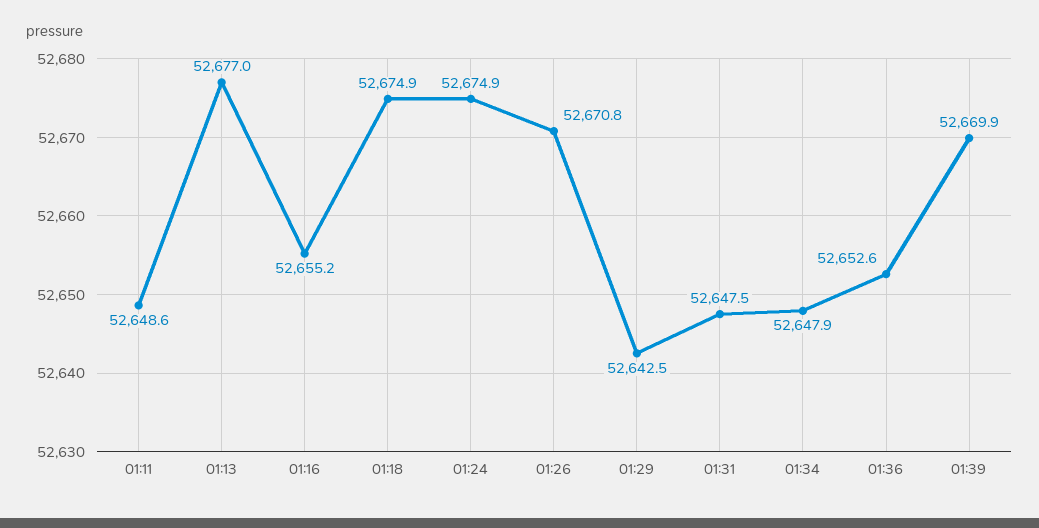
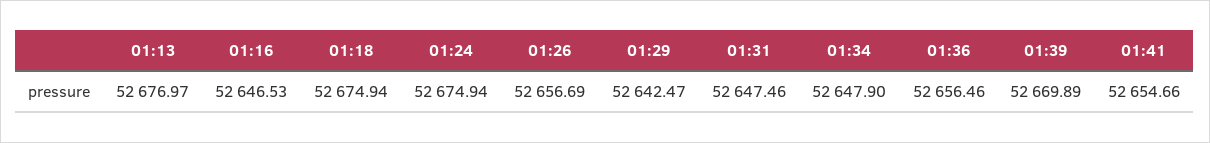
01:11: 52648.6 -> none
01:16: 52655.2 -> 52646.53
01:26: 52670.8 -> 52656.69
01:36: 52652.6 -> 52656.46
01:41: none -> 52654.66

